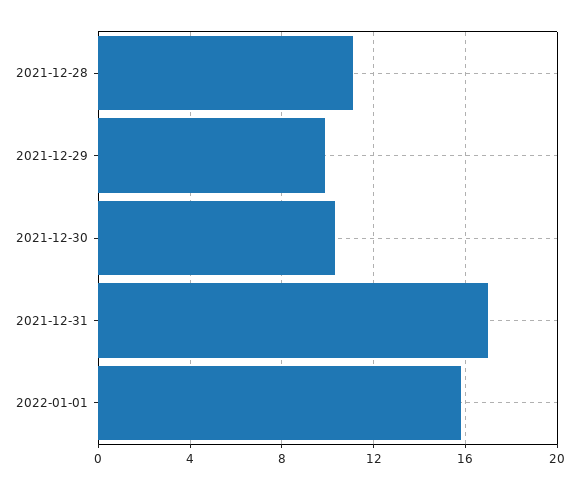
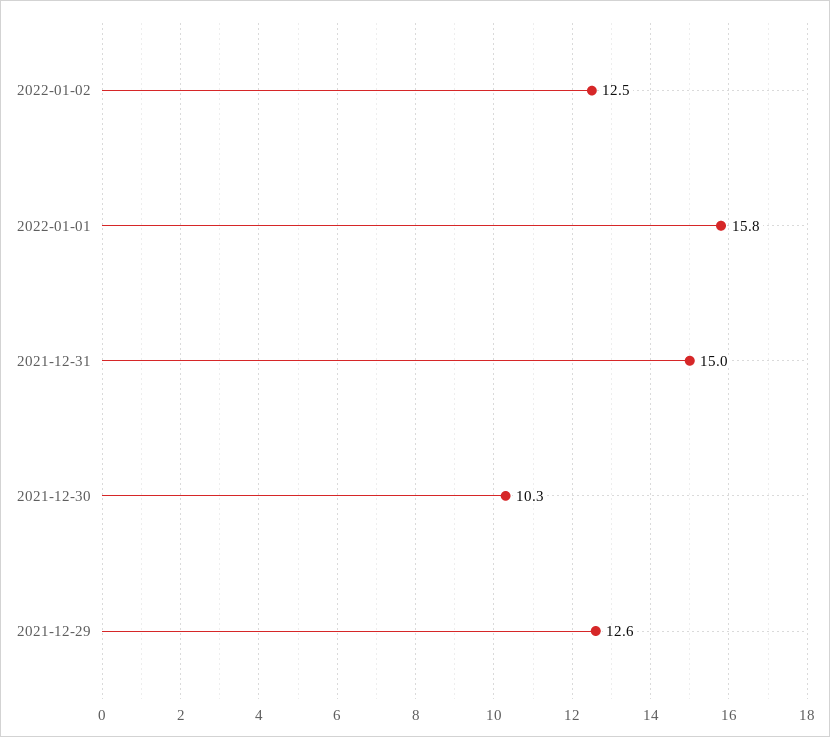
2021-12-28: 11 -> none
2021-12-29: 10 -> 12.6
2021-12-31: 17 -> 15
2022-01-02: none -> 12.5

